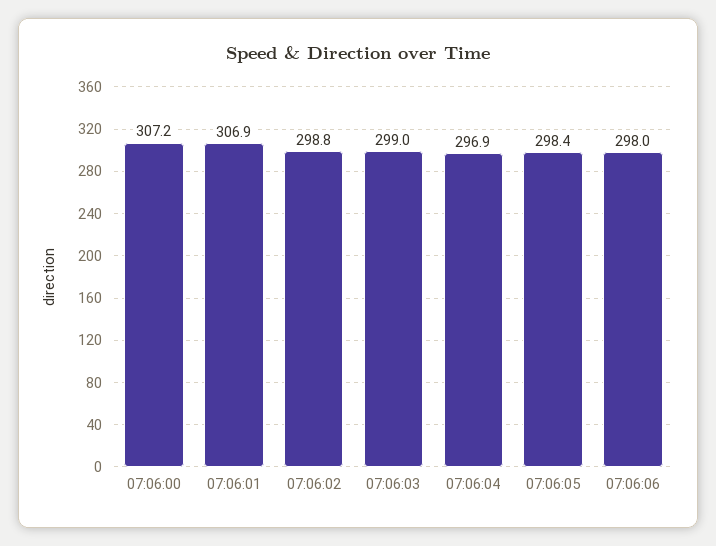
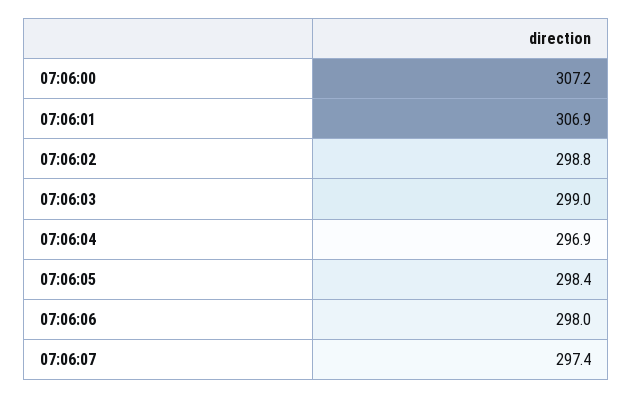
07:06:07: none -> 297.4

